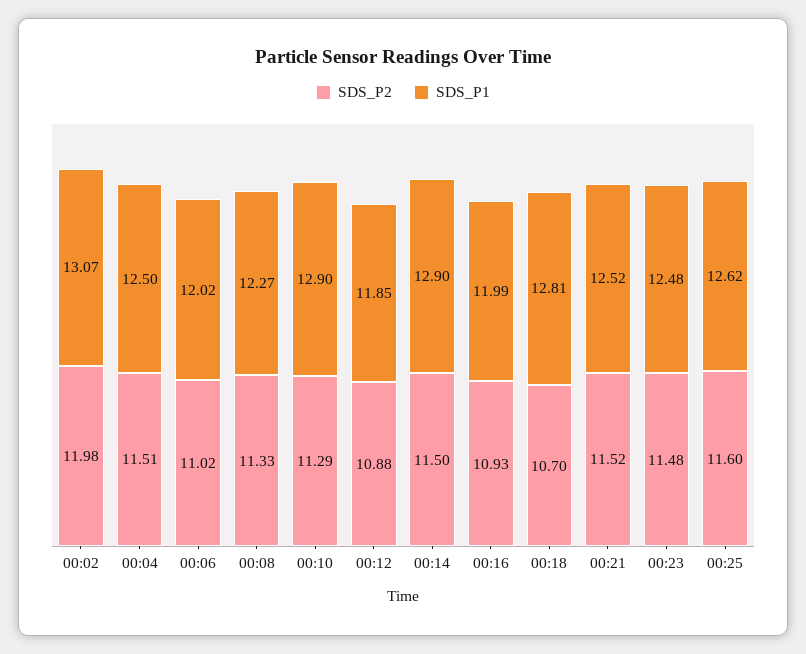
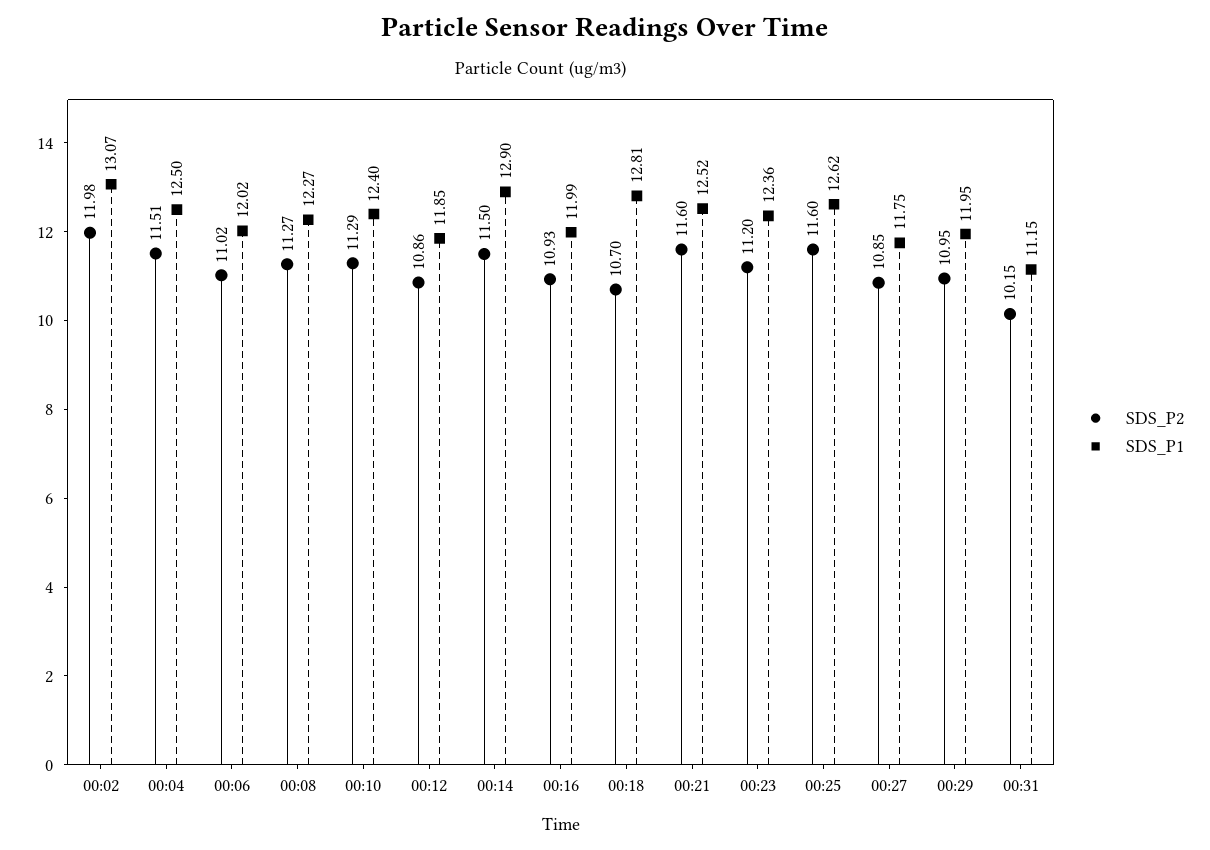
SDS_P2, 00:08: 11.33 -> 11.27
SDS_P1, 00:10: 12.9 -> 12.4
SDS_P2, 00:12: 10.88 -> 10.86
SDS_P2, 00:21: 11.52 -> 11.6
SDS_P2, 00:23: 11.48 -> 11.2
SDS_P1, 00:23: 12.48 -> 12.36
SDS_P2, 00:27: none -> 10.85
SDS_P1, 00:27: none -> 11.75
SDS_P2, 00:29: none -> 10.95
SDS_P1, 00:29: none -> 11.95
SDS_P2, 00:31: none -> 10.15
SDS_P1, 00:31: none -> 11.15

